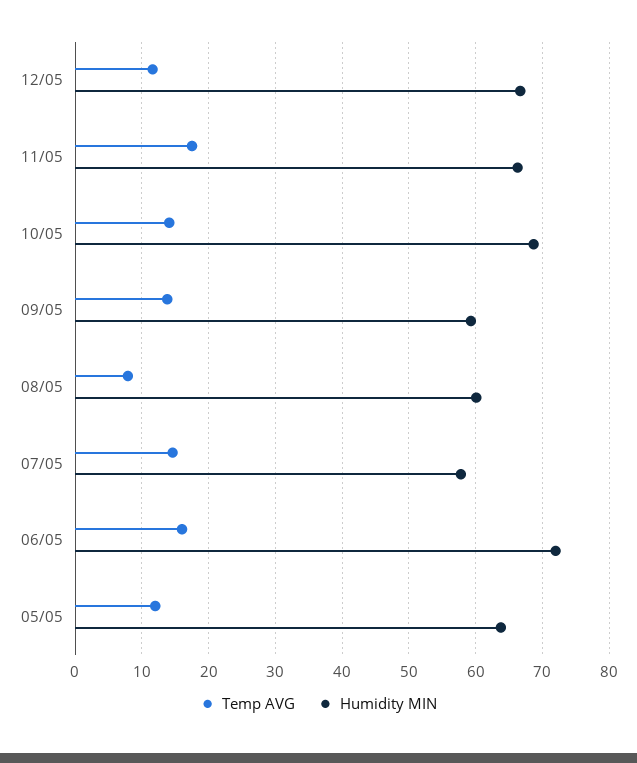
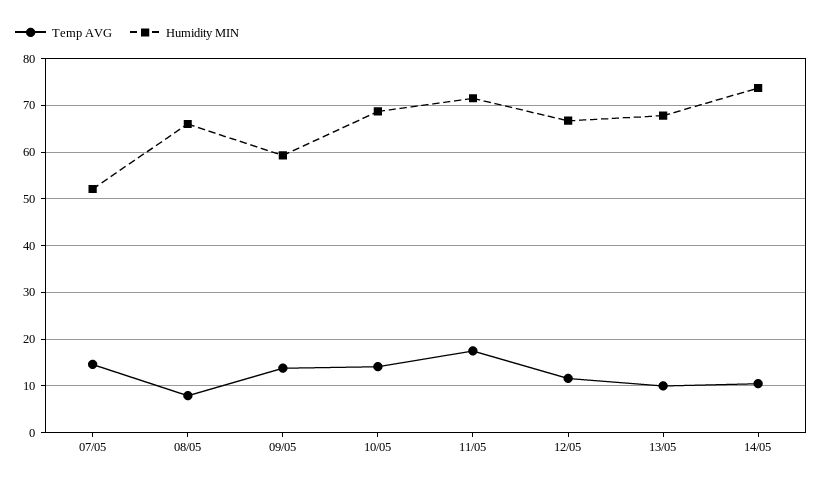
Humidity MIN, 11/05: 66 -> 72
Humidity MIN, 08/05: 60 -> 66
Humidity MIN, 07/05: 58 -> 52
Temp AVG, 06/05: 16 -> none
Humidity MIN, 06/05: 72 -> none
Temp AVG, 05/05: 12 -> none
Humidity MIN, 05/05: 64 -> none
Temp AVG, 13/05: none -> 10
Humidity MIN, 13/05: none -> 68
Temp AVG, 14/05: none -> 10
Humidity MIN, 14/05: none -> 74

